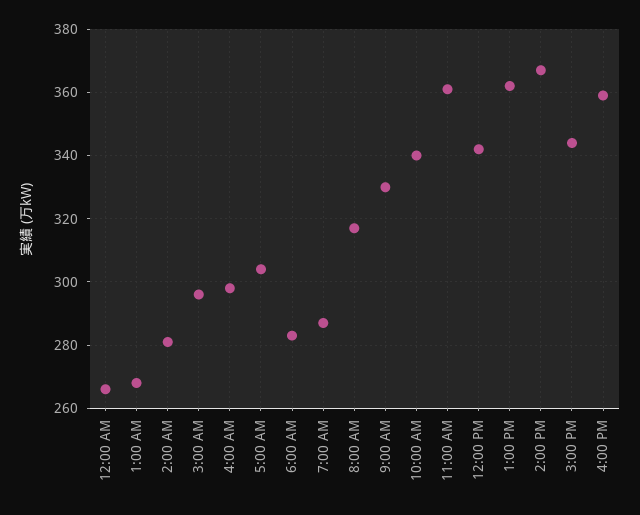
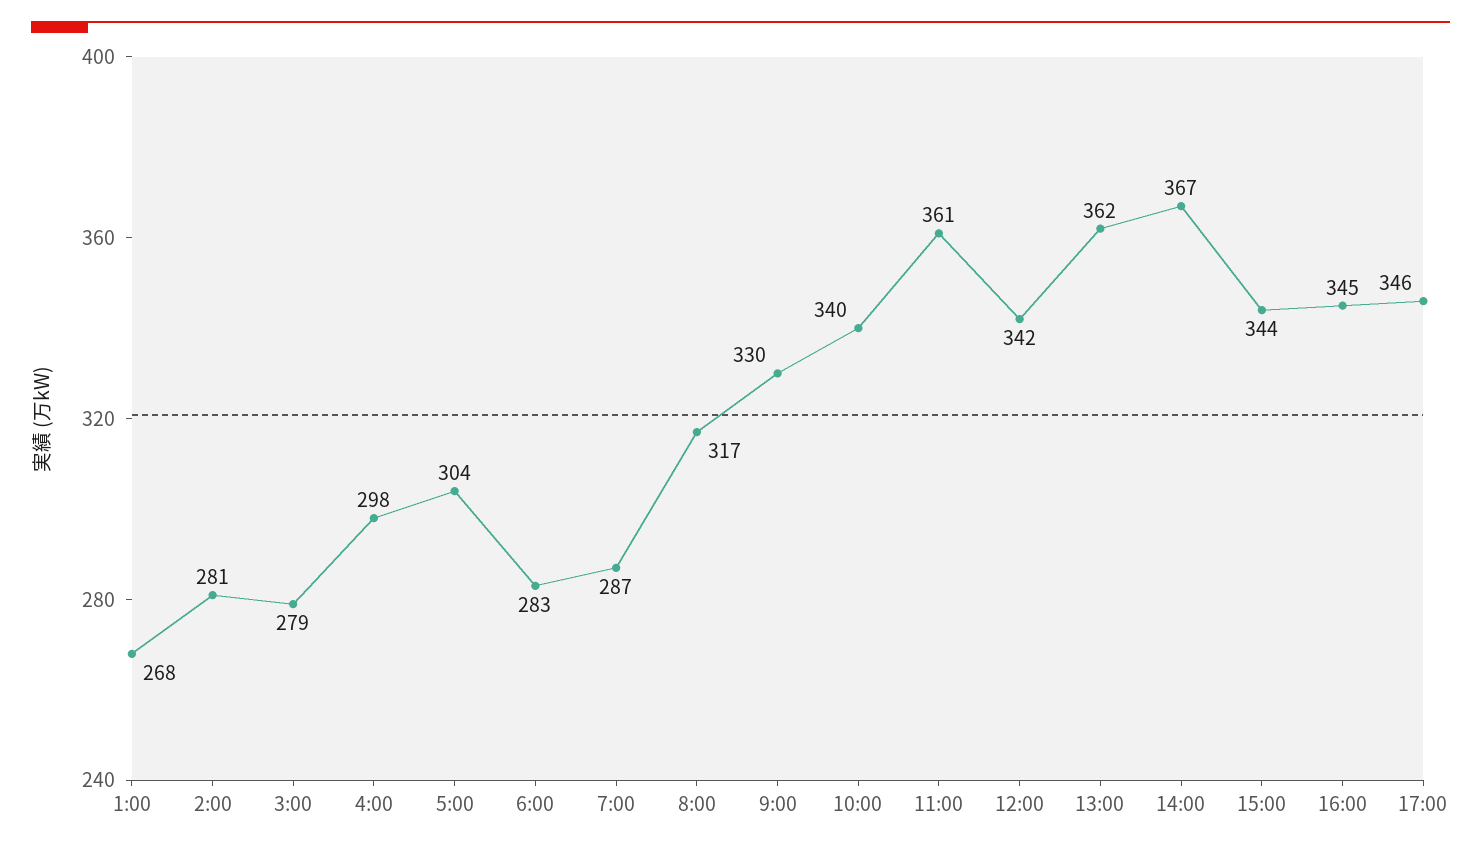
12:00 AM: 265 -> none
3:00 AM: 295 -> 279
4:00 PM: 360 -> 345
17:00: none -> 346

